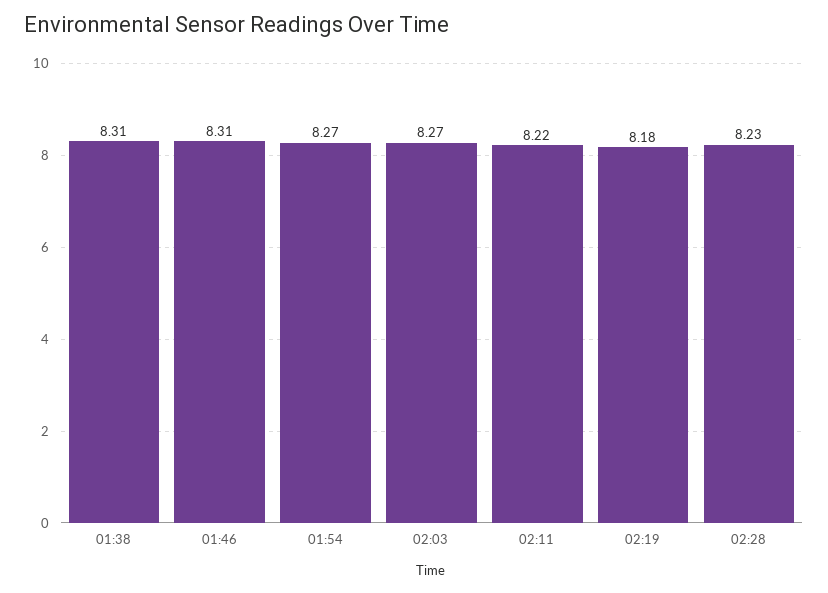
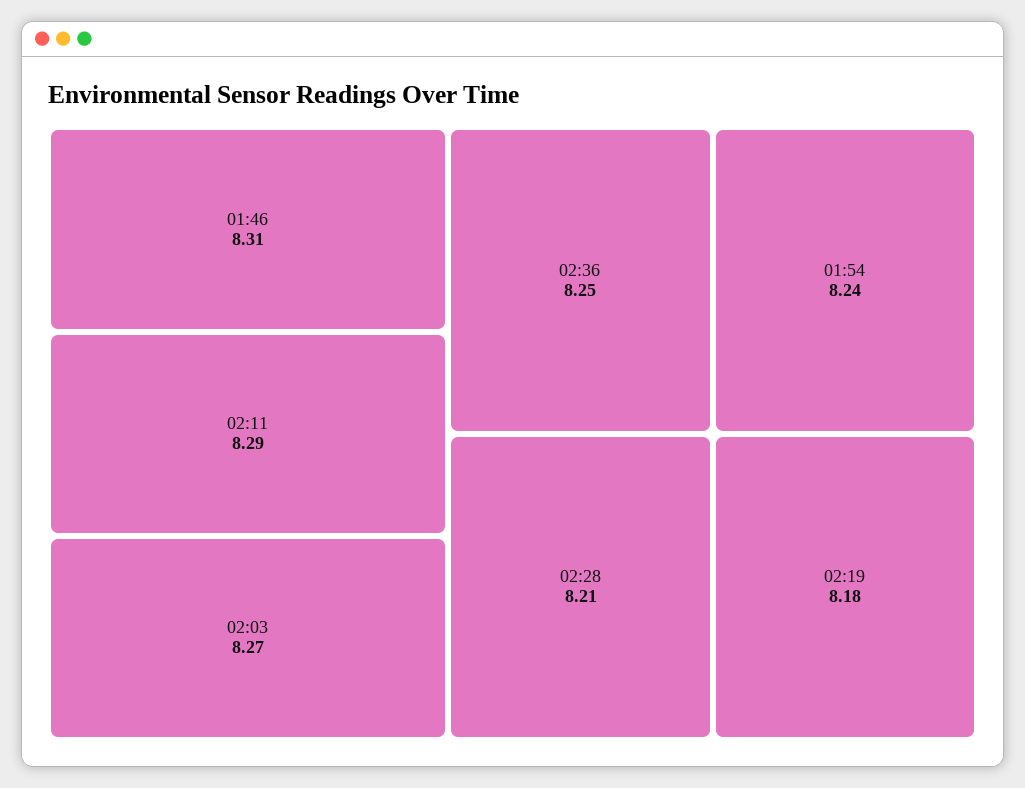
01:38: 8.31 -> none
01:54: 8.27 -> 8.24
02:11: 8.22 -> 8.29
02:28: 8.23 -> 8.21
02:36: none -> 8.25

